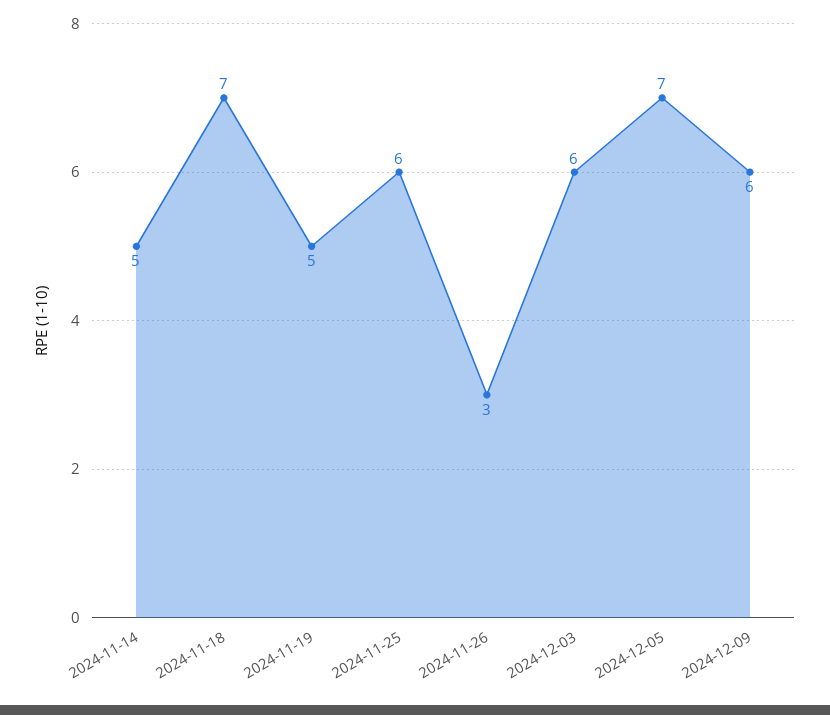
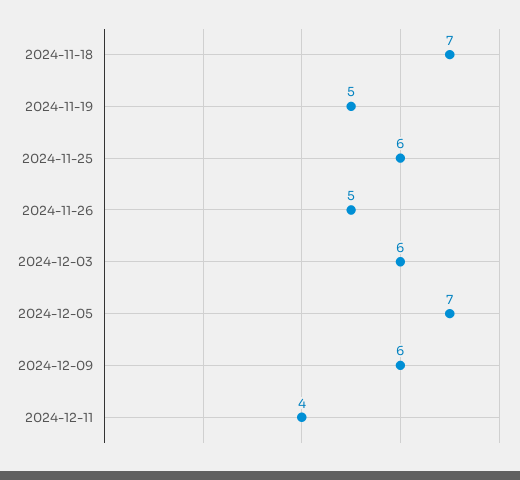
2024-11-14: 5 -> none
2024-11-26: 3 -> 5
2024-12-11: none -> 4

